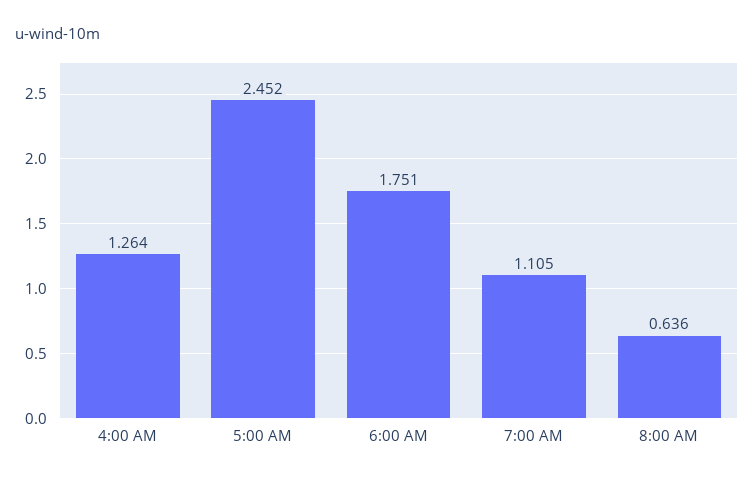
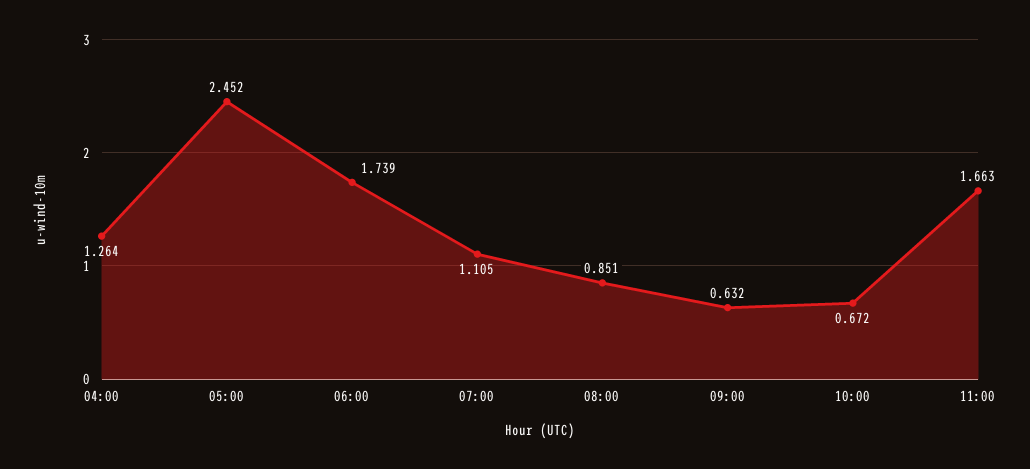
6:00 AM: 1.751 -> 1.739
8:00 AM: 0.636 -> 0.851
09:00: none -> 0.632
10:00: none -> 0.672
11:00: none -> 1.663

